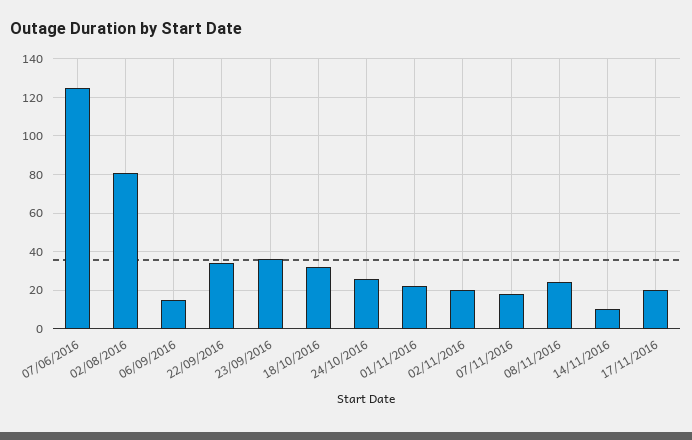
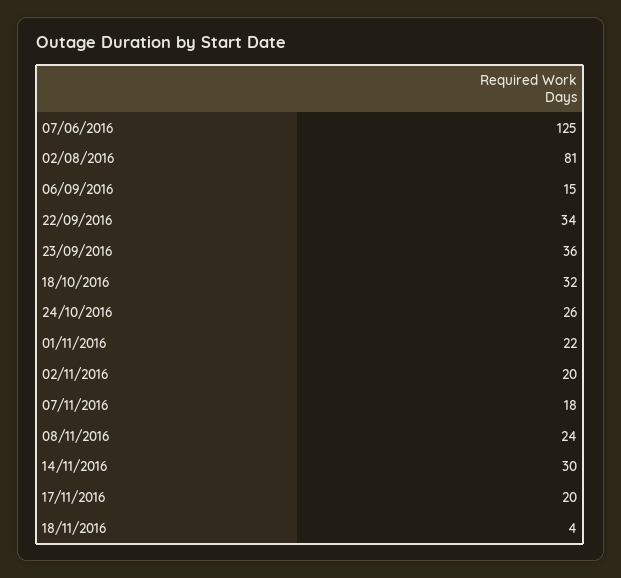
14/11/2016: 10 -> 30
18/11/2016: none -> 4

